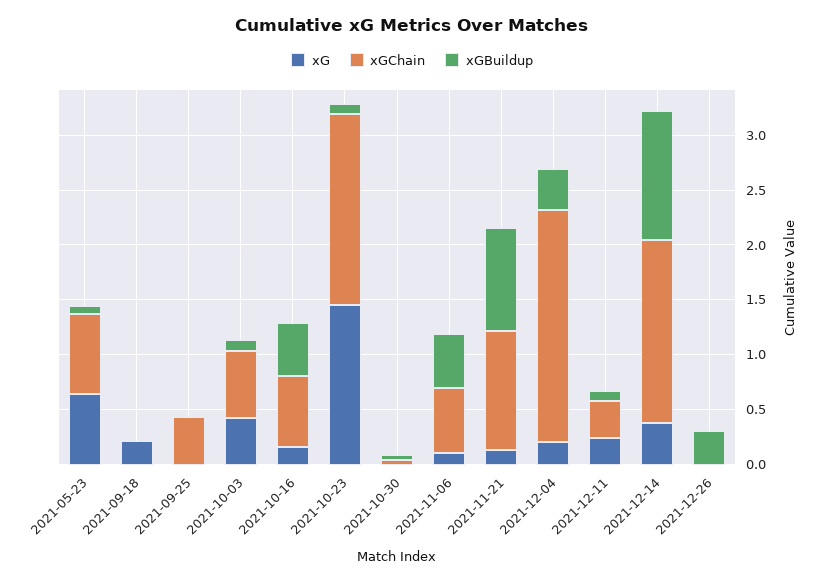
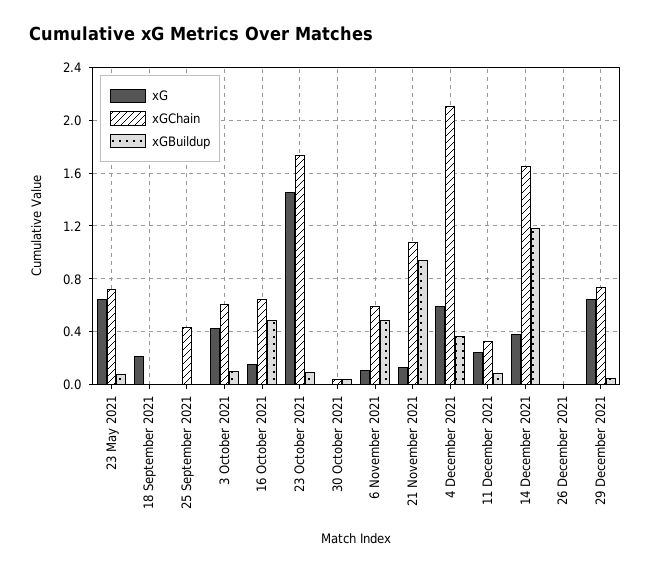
xG, 2021-12-04: 0.2 -> 0.6
xGBuildup, 2021-12-26: 0.3 -> 0
xG, 29 December 2021: none -> 0.65
xGChain, 29 December 2021: none -> 0.75
xGBuildup, 29 December 2021: none -> 0.05

